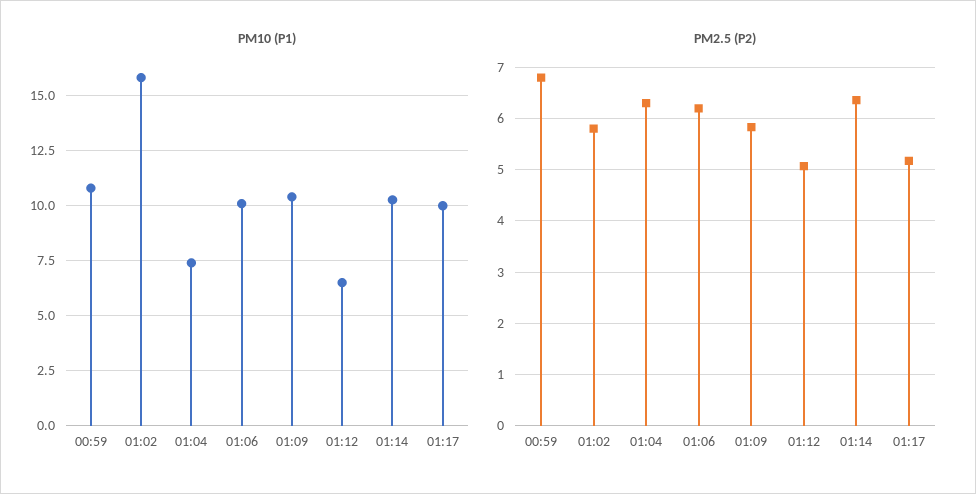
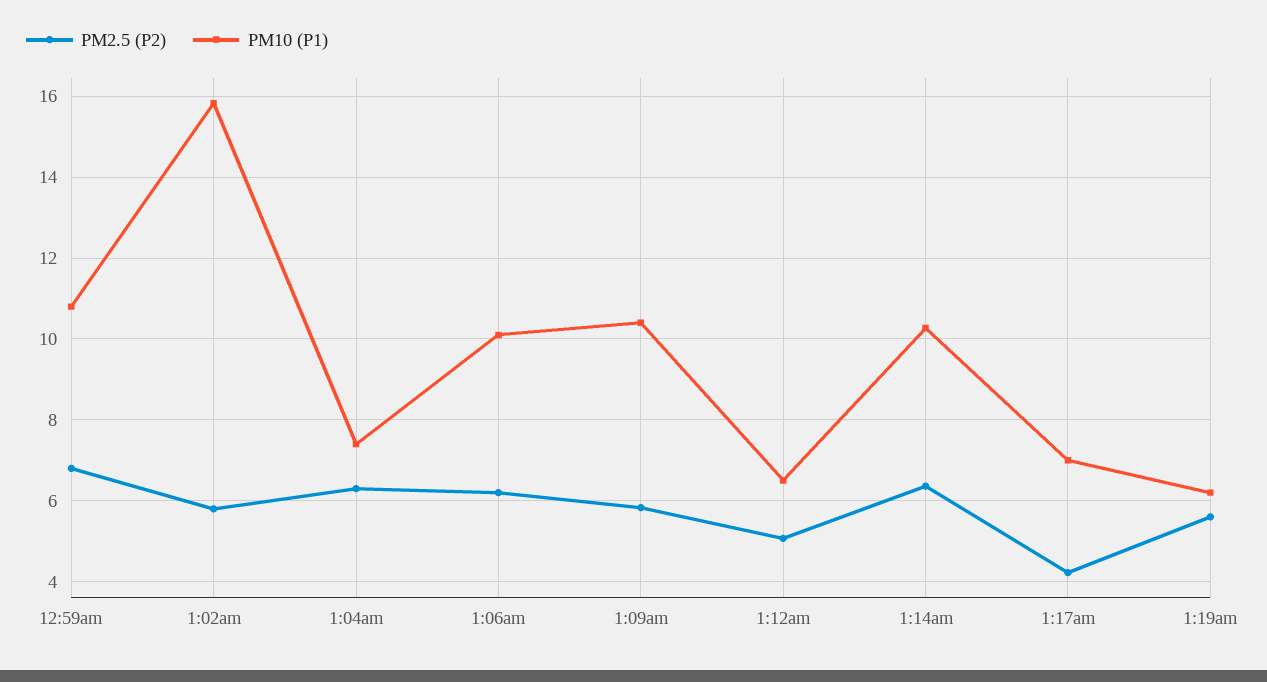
PM10 (P1), 01:17: 10 -> 7
PM2.5 (P2), 01:17: 5.2 -> 4.2
PM2.5 (P2), 1:19am: none -> 5.6
PM10 (P1), 1:19am: none -> 6.2

